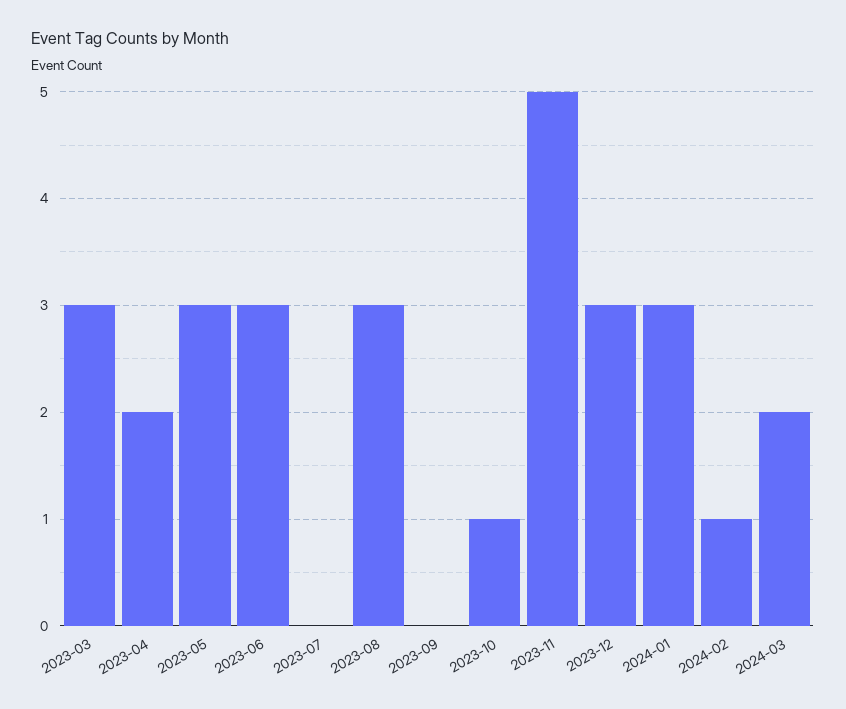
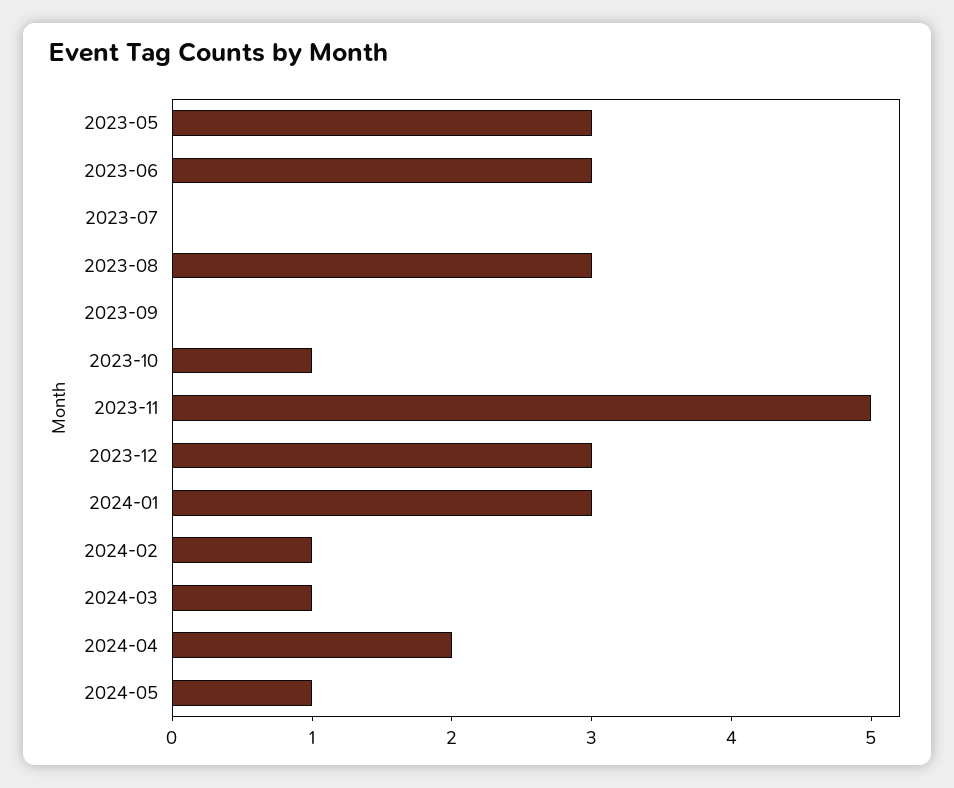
2023-03: 3 -> none
2023-04: 2 -> none
2024-03: 2 -> 1
2024-04: none -> 2
2024-05: none -> 1

